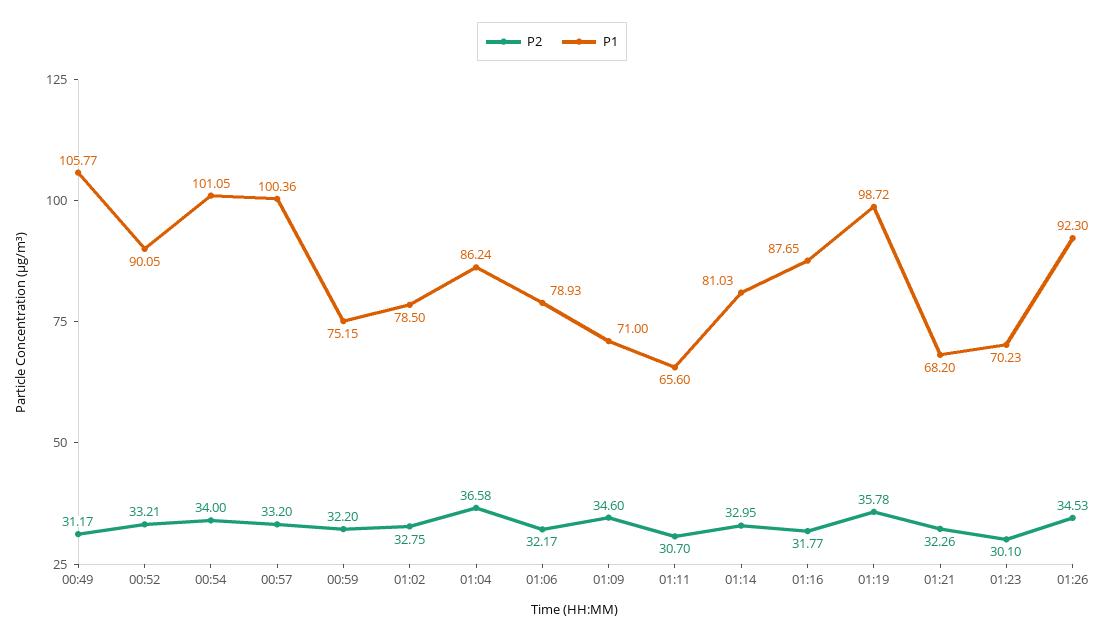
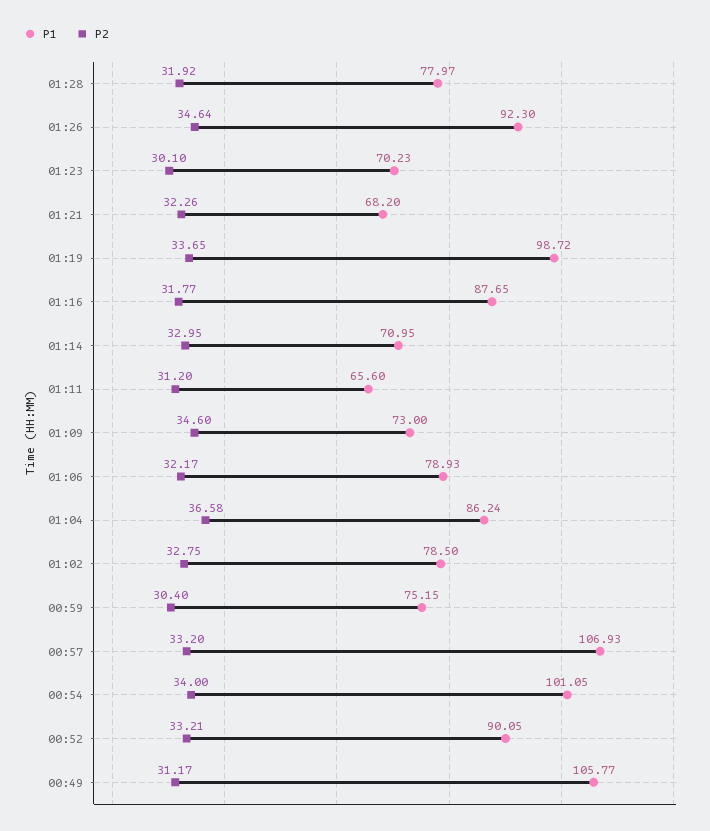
P1, 00:57: 100.36 -> 106.93
P2, 00:59: 32.2 -> 30.4
P1, 01:09: 71 -> 73
P2, 01:11: 30.7 -> 31.2
P1, 01:14: 81.03 -> 70.95
P2, 01:19: 35.78 -> 33.65
P2, 01:26: 34.53 -> 34.64
P1, 01:28: none -> 77.97
P2, 01:28: none -> 31.92

